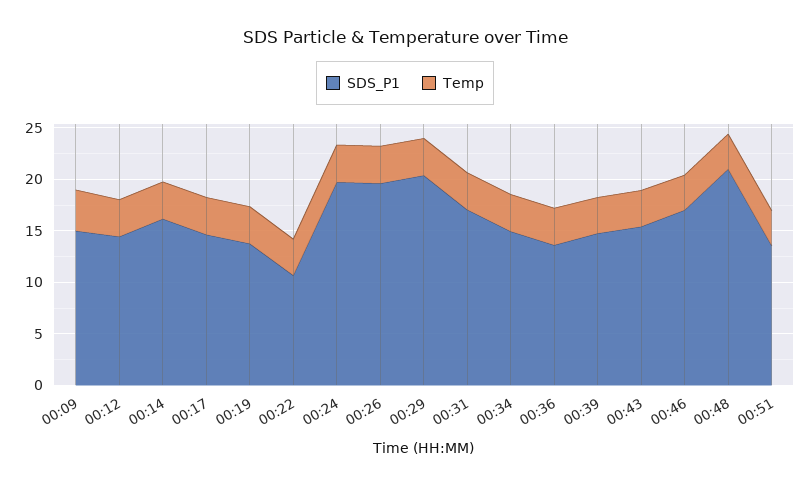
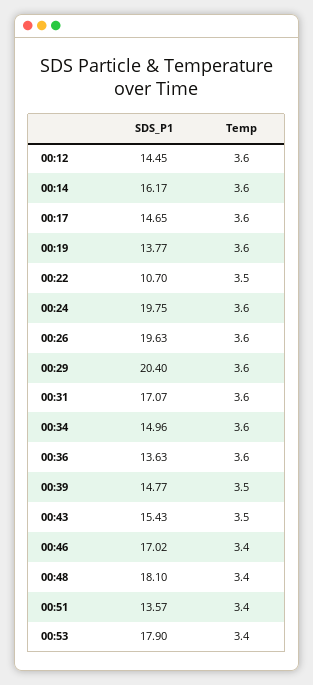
SDS_P1, 00:09: 15 -> none
Temp, 00:09: 4 -> none
SDS_P1, 00:48: 21 -> 18.1
SDS_P1, 00:53: none -> 17.9
Temp, 00:53: none -> 3.4

